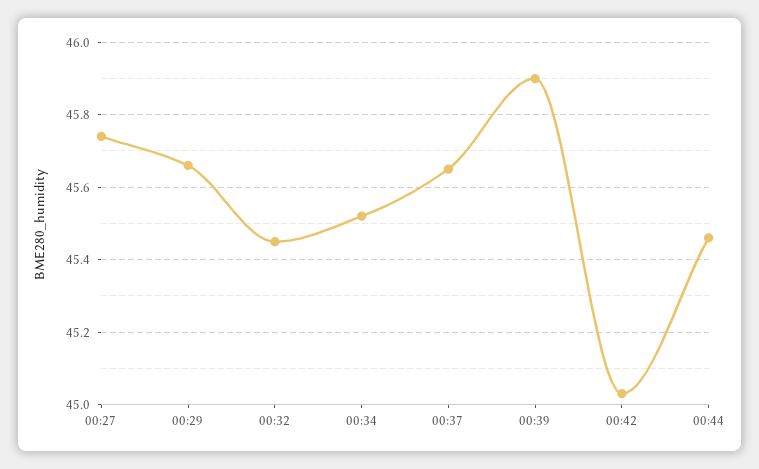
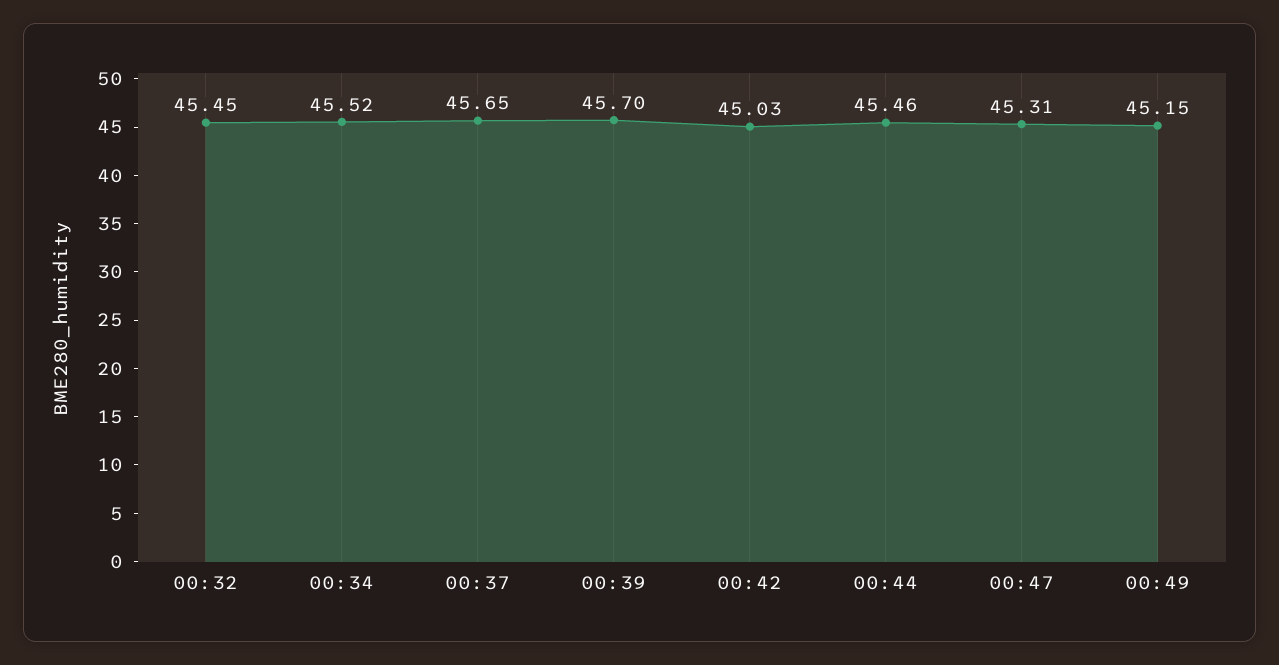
00:27: 45.75 -> none
00:29: 45.65 -> none
00:39: 45.9 -> 45.7
00:47: none -> 45.31
00:49: none -> 45.15

